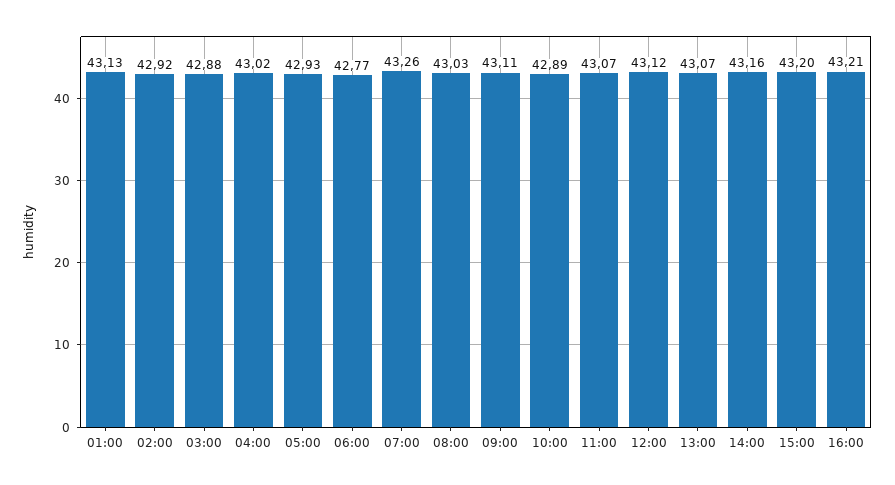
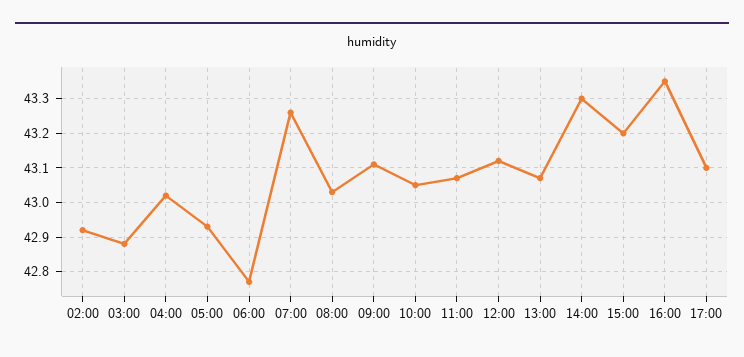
01:00: 43.13 -> none
10:00: 42.89 -> 43.05
14:00: 43.16 -> 43.3
16:00: 43.21 -> 43.35
17:00: none -> 43.1

